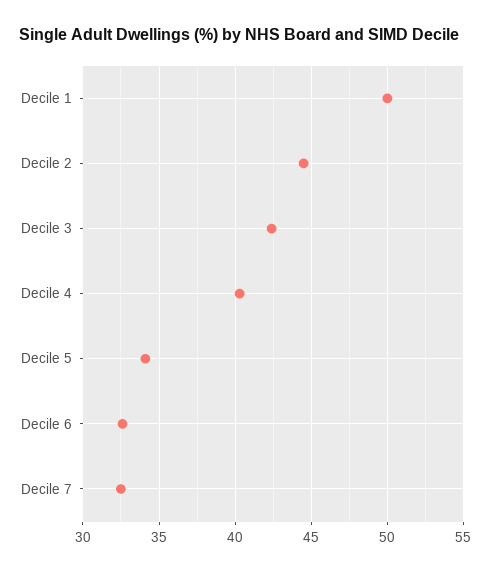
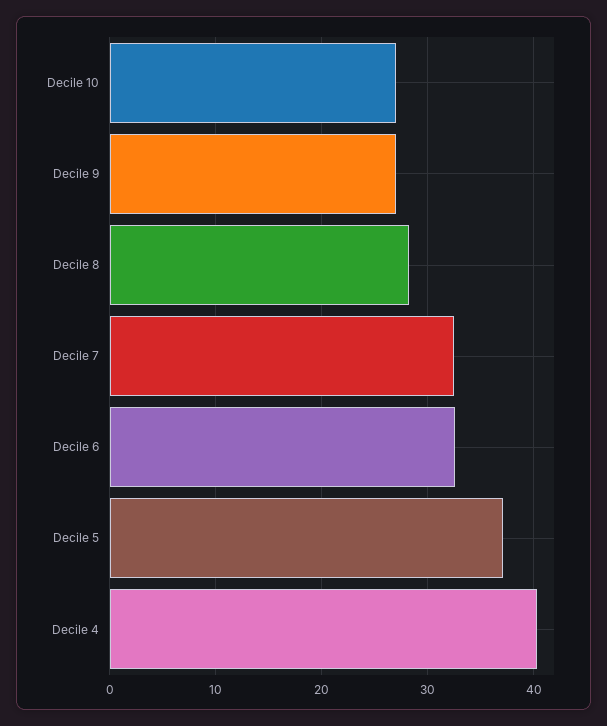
Decile 1: 50 -> none
Decile 2: 44.5 -> none
Decile 3: 42.5 -> none
Decile 5: 34 -> 37
Decile 10: none -> 27
Decile 9: none -> 27
Decile 8: none -> 28

